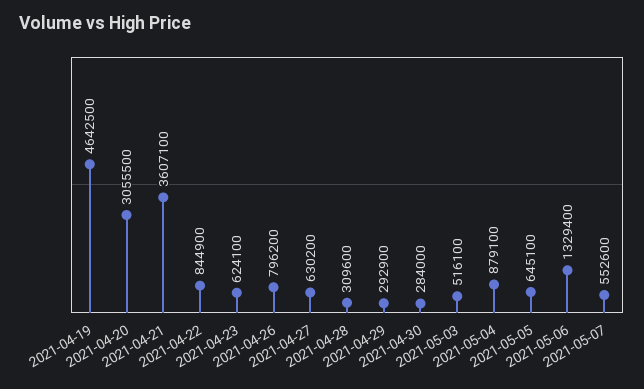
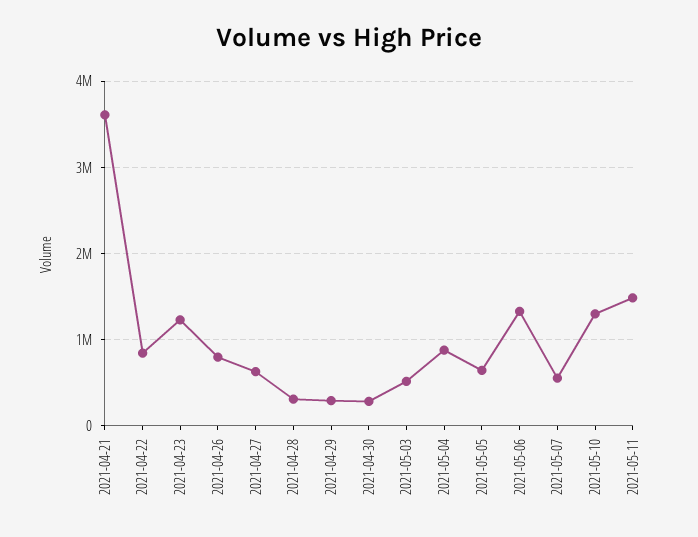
2021-04-19: 4642500 -> none
2021-04-20: 3055500 -> none
2021-04-23: 624100 -> 1200000
2021-05-10: none -> 1300000
2021-05-11: none -> 1500000

